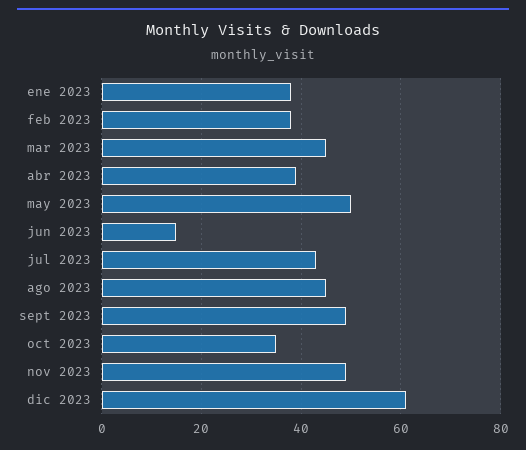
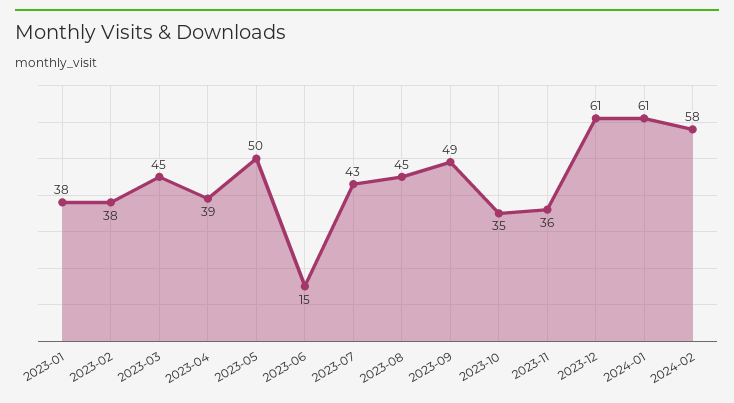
nov 2023: 50 -> 36
2024-01: none -> 61
2024-02: none -> 58

